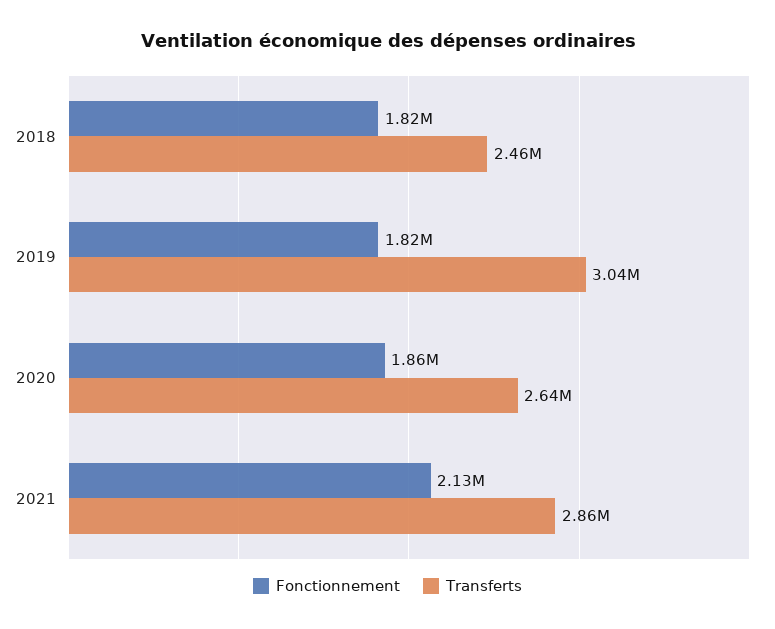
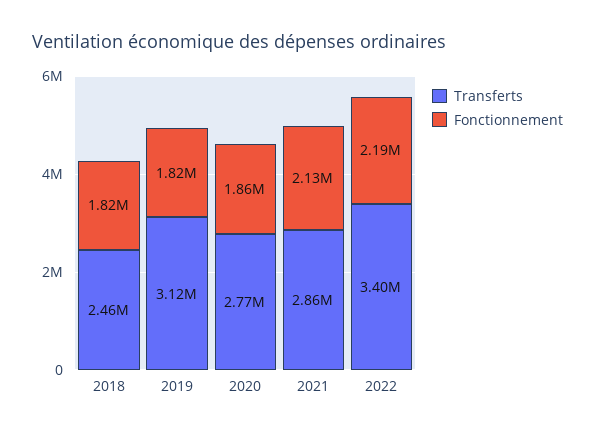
Transferts, 2019: 3040000 -> 3120000
Transferts, 2020: 2640000 -> 2770000
Transferts, 2022: none -> 3400000
Fonctionnement, 2022: none -> 2190000

